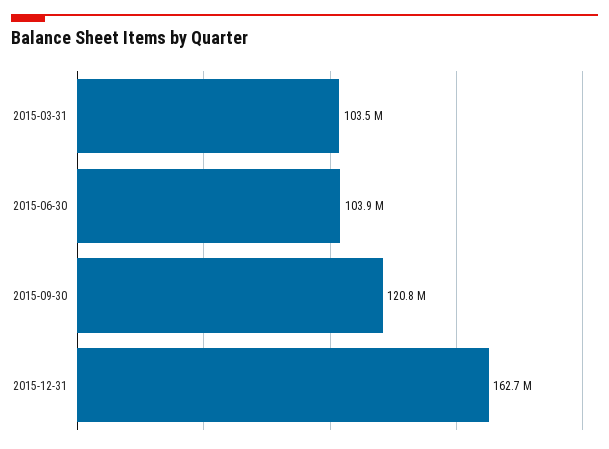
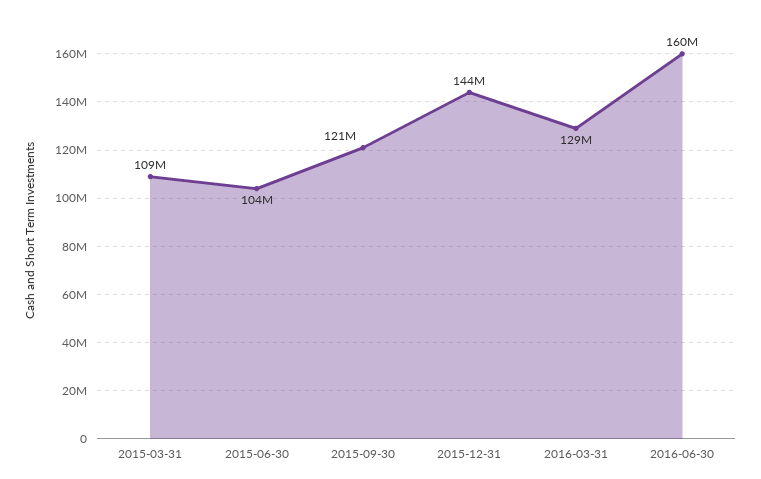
2015-03-31: 103500000 -> 109000000
2015-12-31: 162700000 -> 144000000
2016-03-31: none -> 129000000
2016-06-30: none -> 160000000

